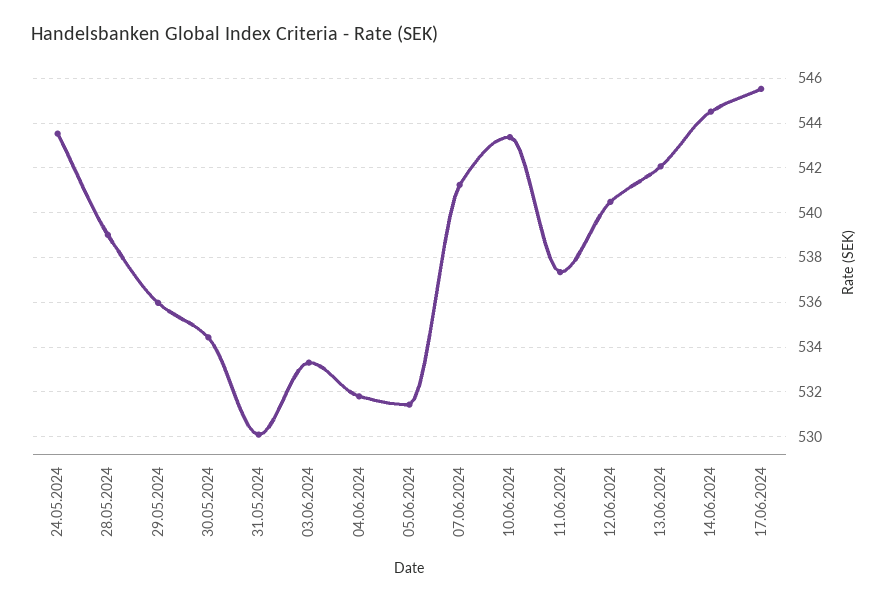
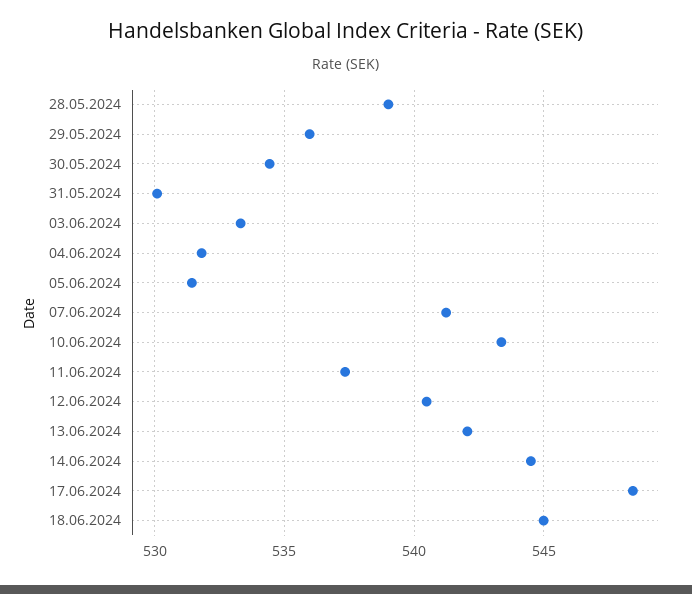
24.05.2024: 543.5 -> none
17.06.2024: 545.5 -> 548.5
18.06.2024: none -> 545

